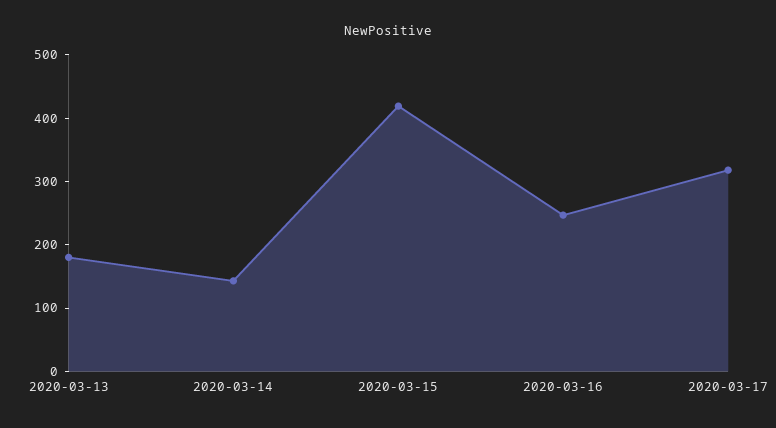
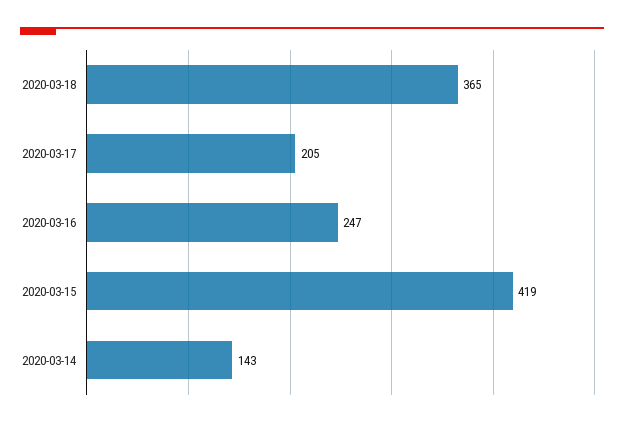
2020-03-13: 180 -> none
2020-03-17: 320 -> 205
2020-03-18: none -> 365

